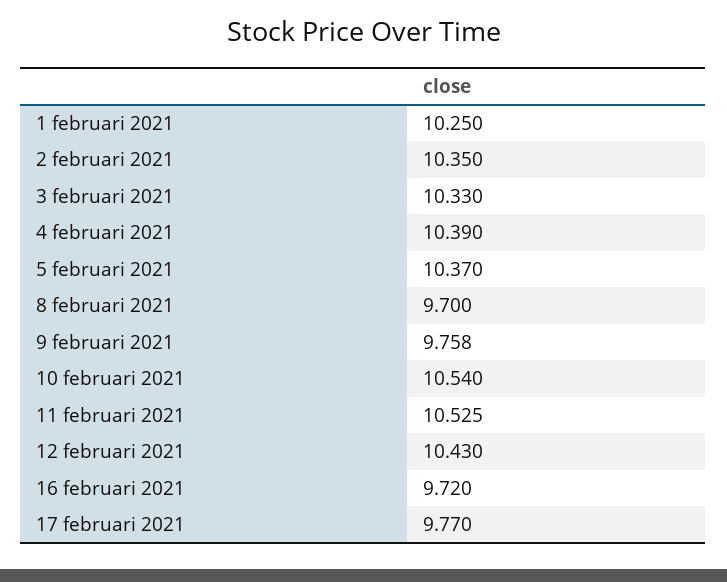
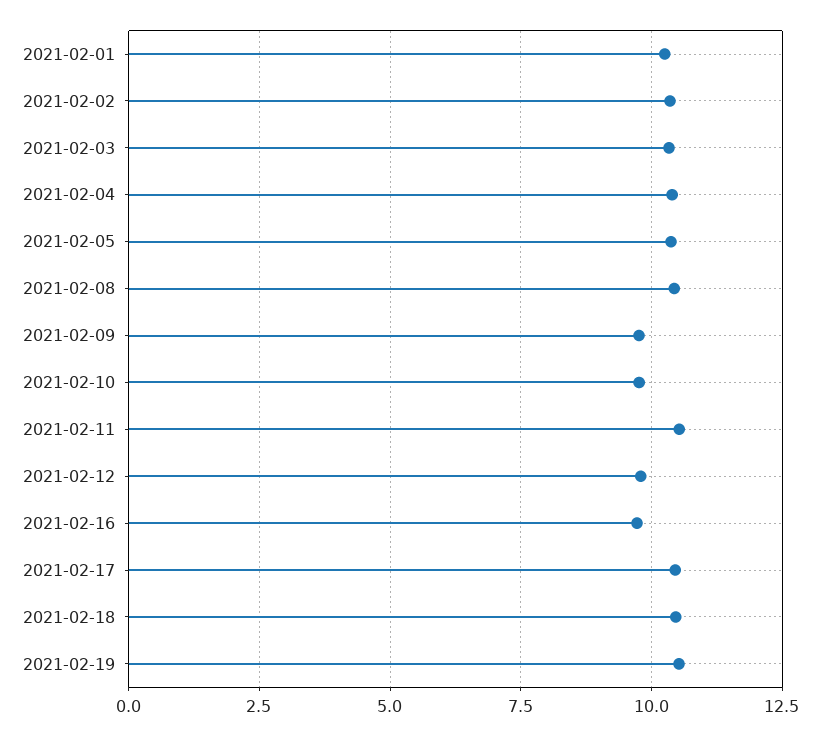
8 februari 2021: 9.7 -> 10.5
10 februari 2021: 10.54 -> 9.75
12 februari 2021: 10.43 -> 9.75
17 februari 2021: 9.77 -> 10.5
2021-02-18: none -> 10.5
2021-02-19: none -> 10.5

